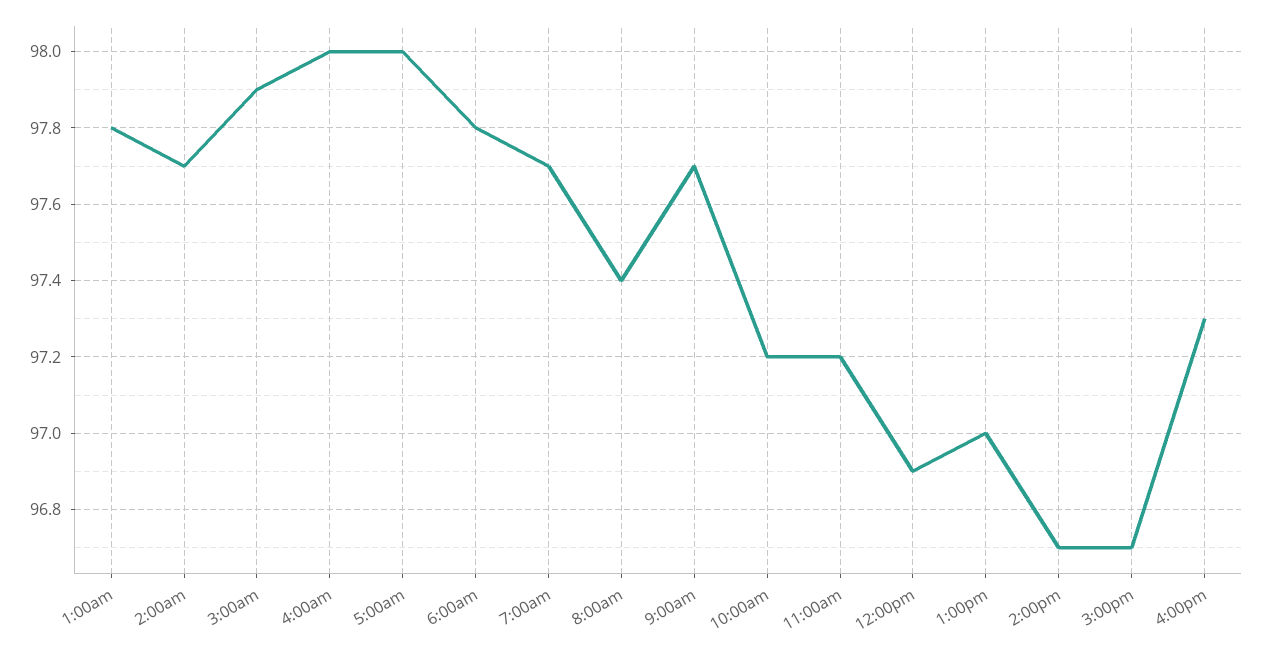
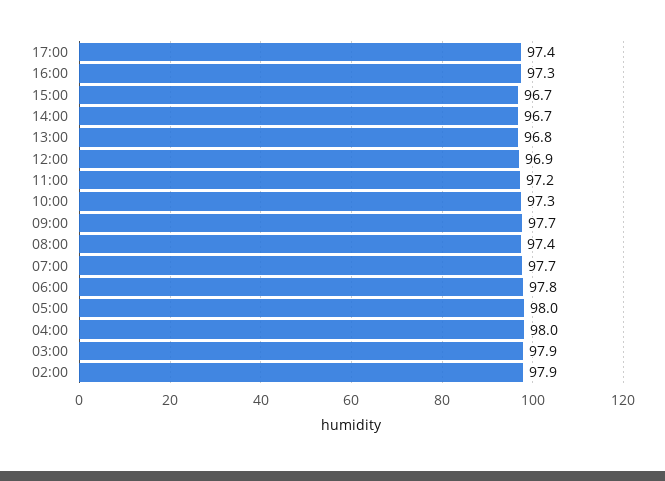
1:00am: 97.8 -> none
2:00am: 97.7 -> 97.9
10:00am: 97.2 -> 97.3
1:00pm: 97 -> 96.8
17:00: none -> 97.4

